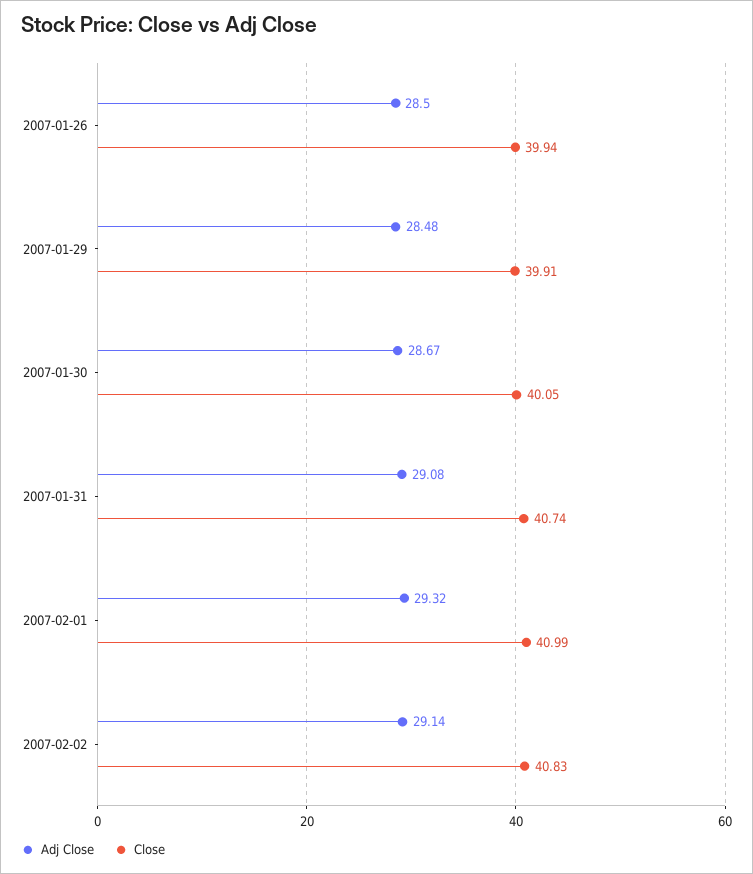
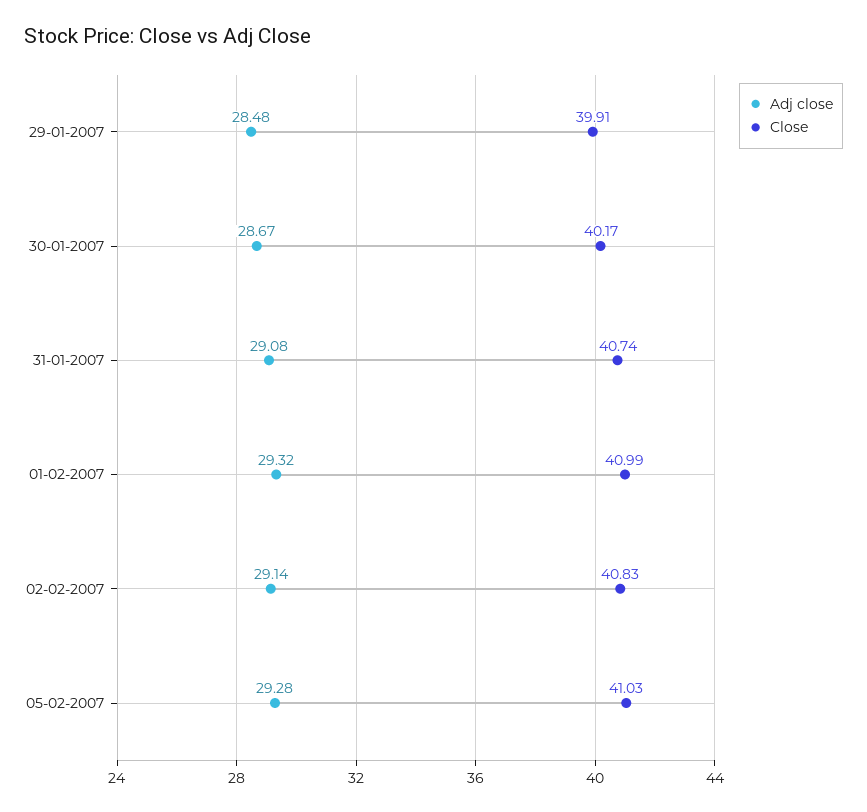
Adj Close, 2007-01-26: 28.5 -> none
Close, 2007-01-26: 39.94 -> none
Close, 2007-01-30: 40.05 -> 40.17
Adj Close, 05-02-2007: none -> 29.28
Close, 05-02-2007: none -> 41.03

